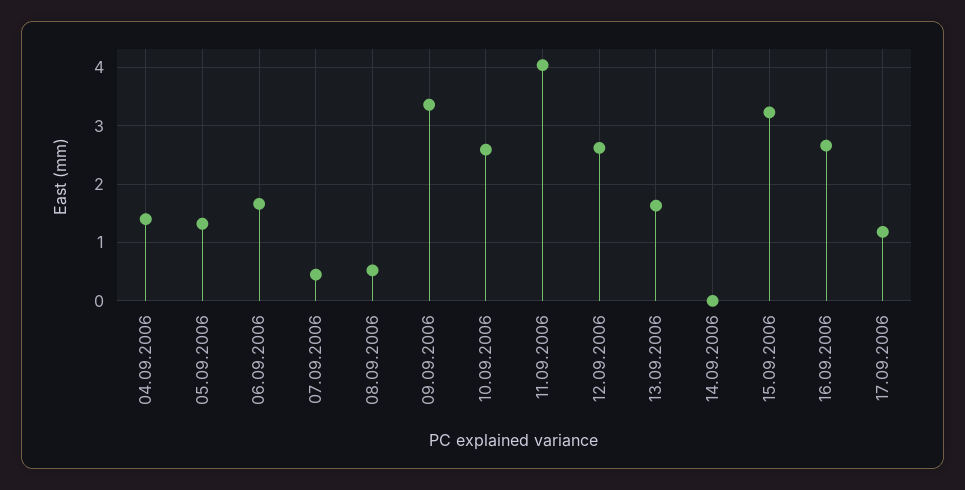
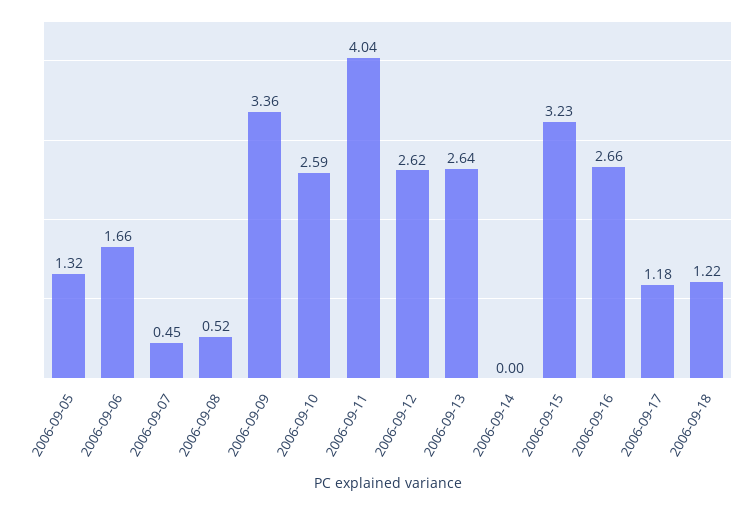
04.09.2006: 1.4 -> none
13.09.2006: 1.6 -> 2.64
2006-09-18: none -> 1.22

